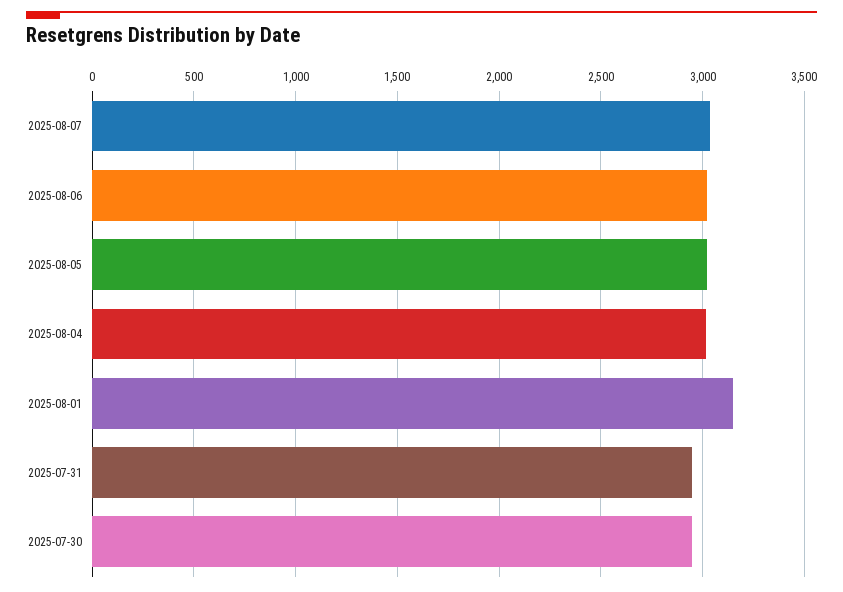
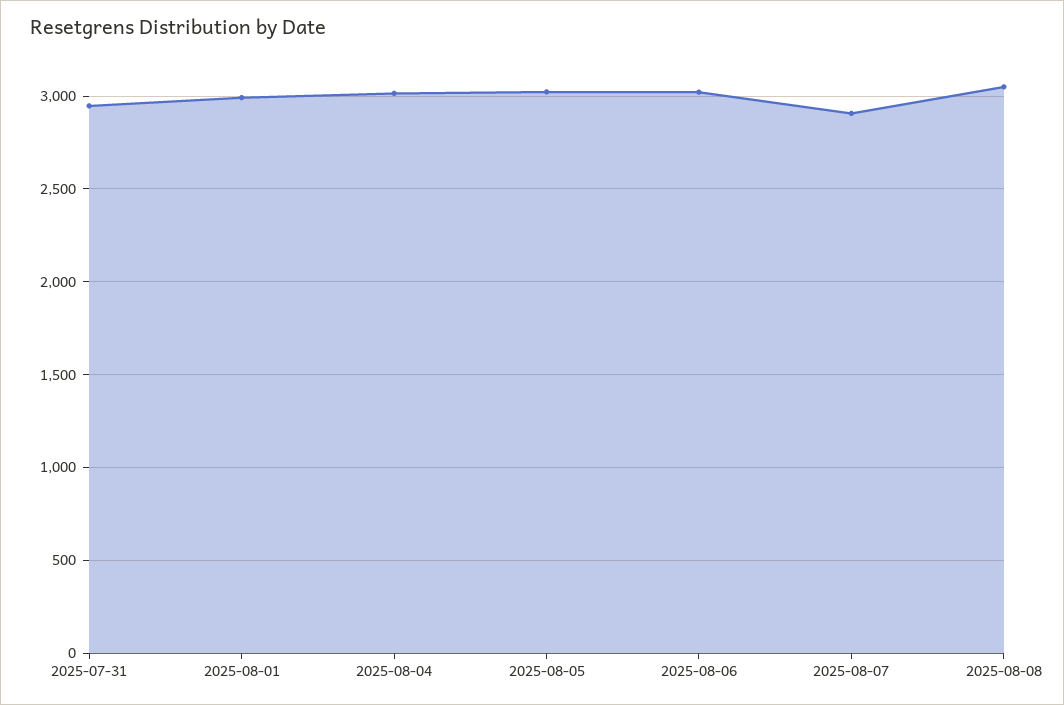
2025-08-07: 3050 -> 2900
2025-08-01: 3150 -> 3000
2025-07-30: 2950 -> none
2025-08-08: none -> 3050

